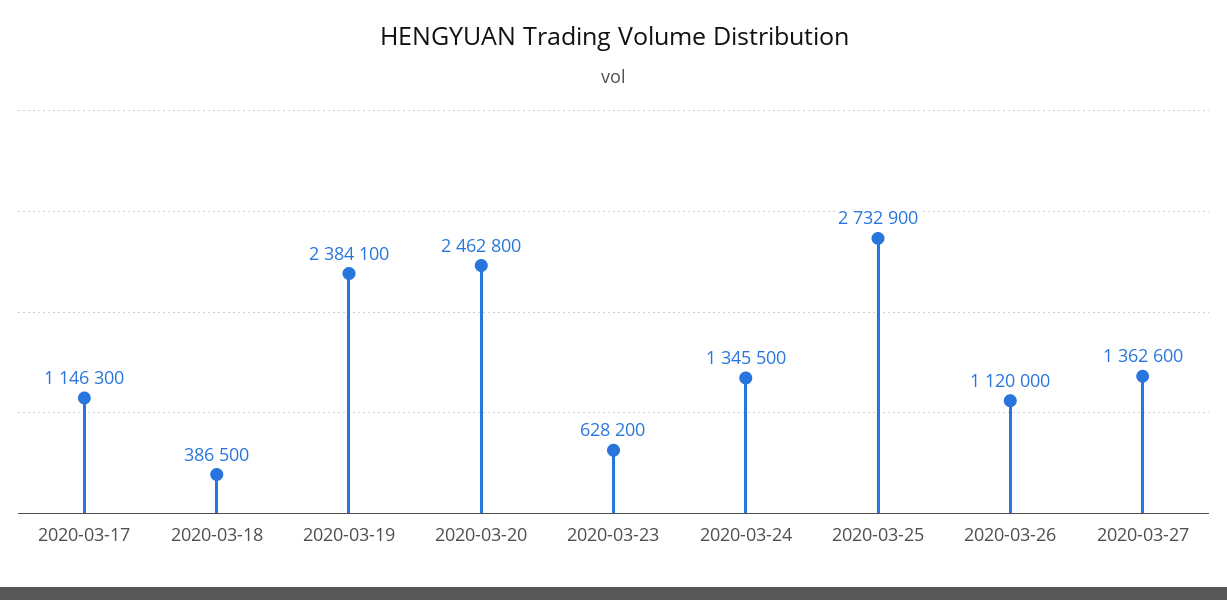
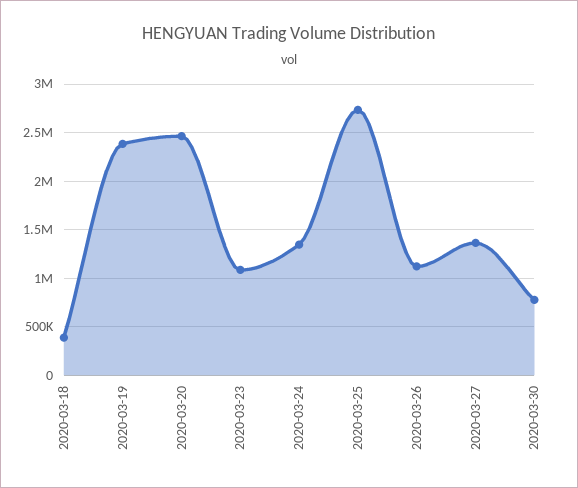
2020-03-17: 1146300 -> none
2020-03-23: 628200 -> 1100000
2020-03-30: none -> 800000

